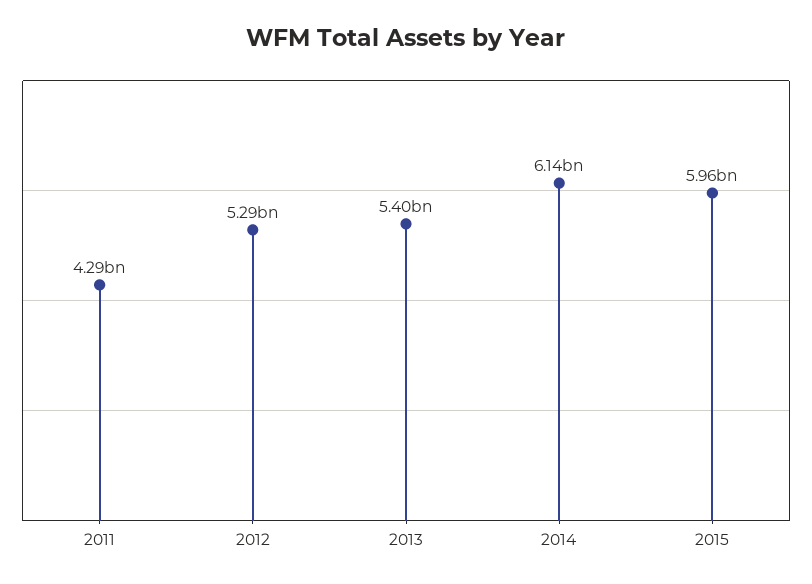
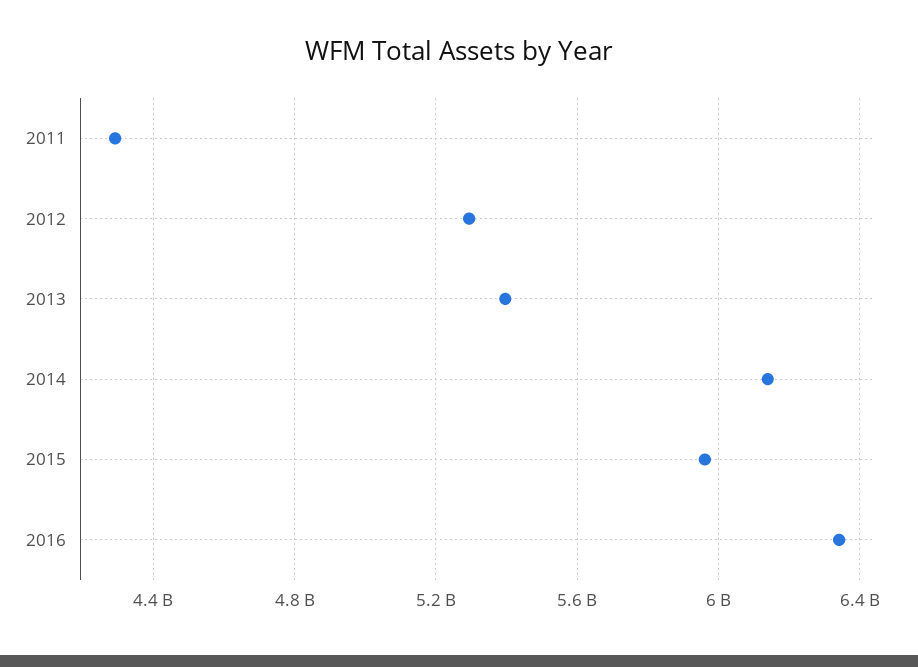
2016: none -> 6350000000

